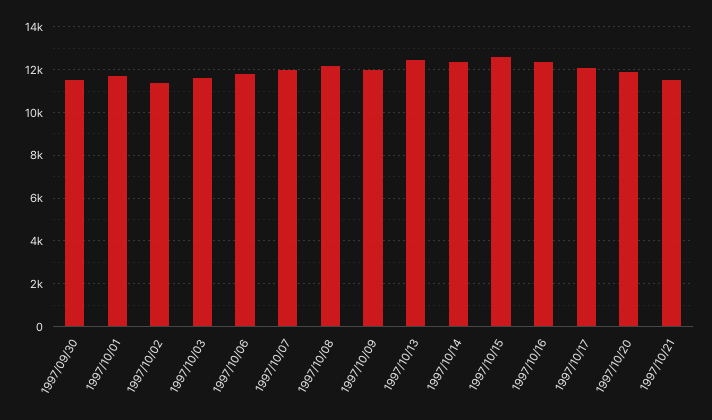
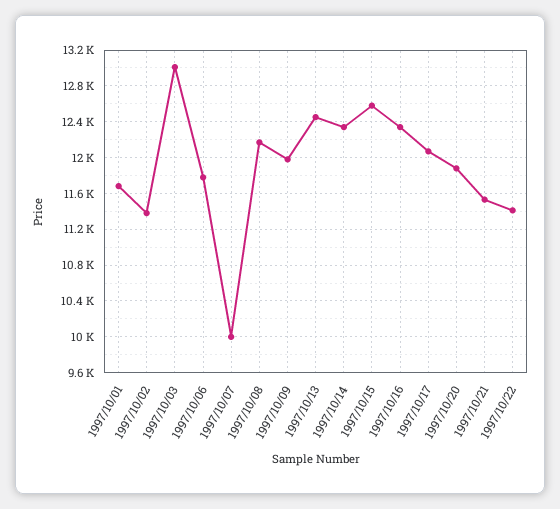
1997/09/30: 11500 -> none
1997/10/03: 11500 -> 13000
1997/10/07: 12000 -> 10000
1997/10/22: none -> 11400

